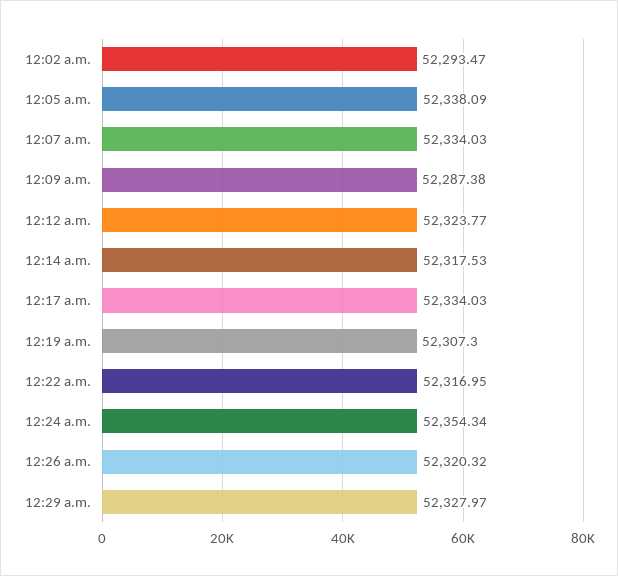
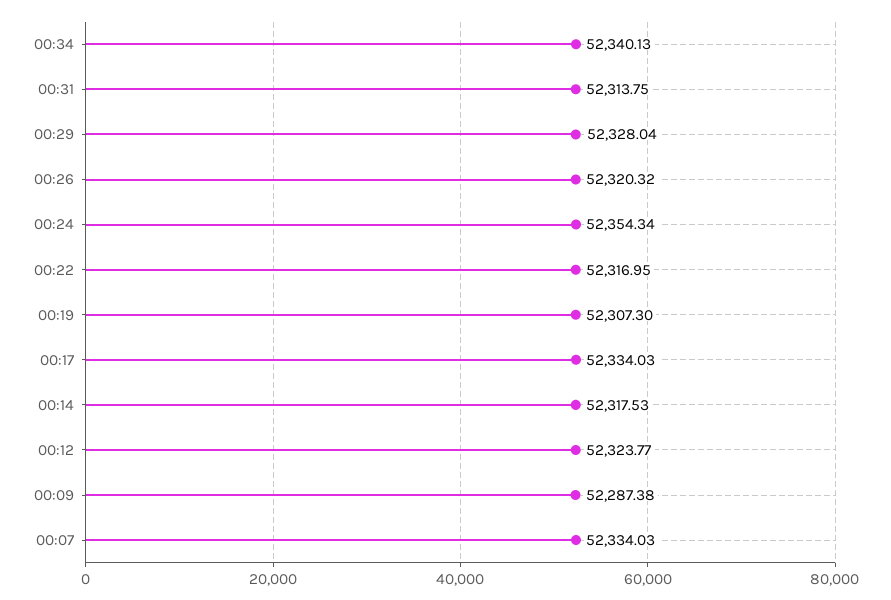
12:02 a.m.: 52293.47 -> none
12:05 a.m.: 52338.09 -> none
12:29 a.m.: 52327.97 -> 52328.04
00:34: none -> 52340.13
00:31: none -> 52313.75

